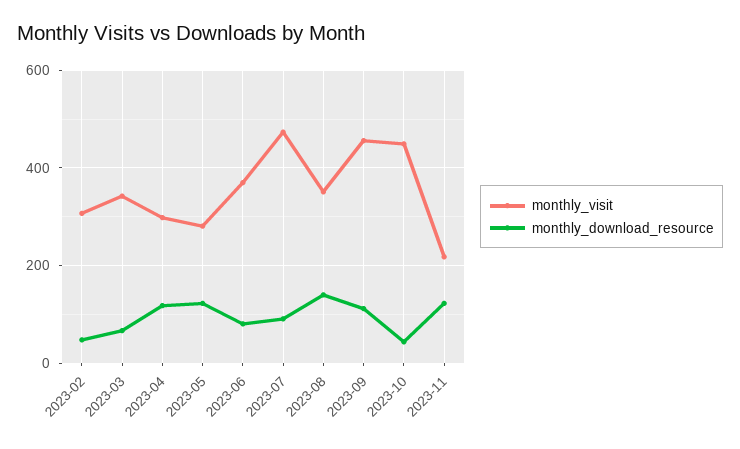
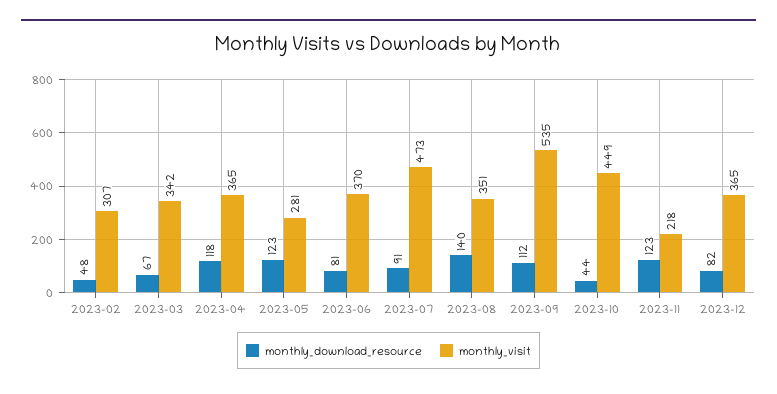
monthly_visit, 2023-04: 300 -> 365
monthly_visit, 2023-09: 460 -> 535
monthly_download_resource, 2023-12: none -> 82
monthly_visit, 2023-12: none -> 365

